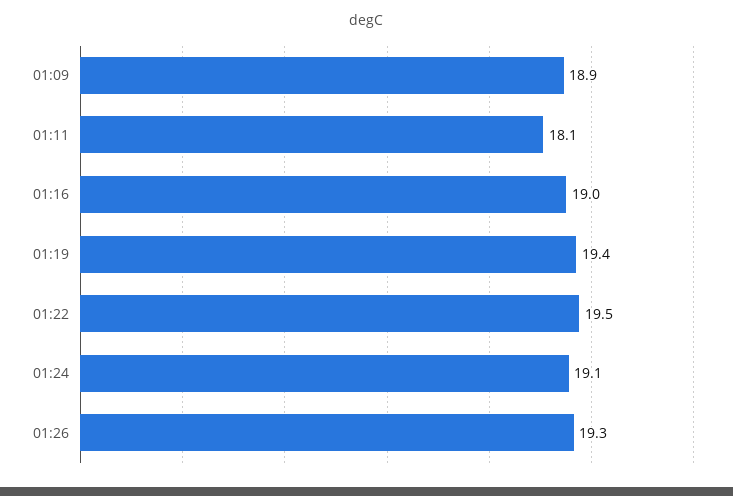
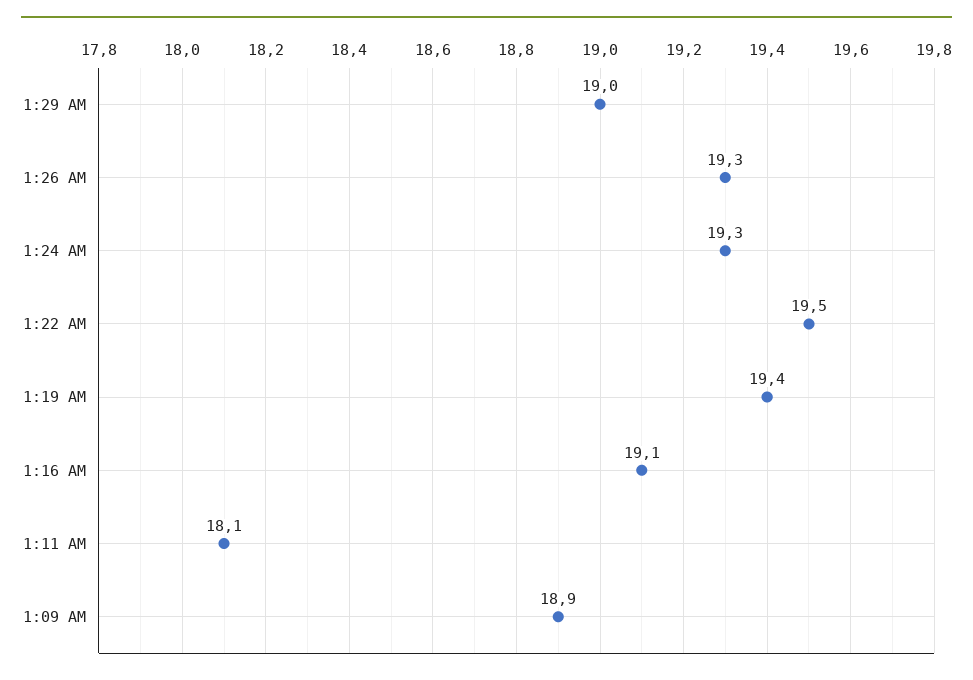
01:16: 19 -> 19.1
01:24: 19.1 -> 19.3
1:29 AM: none -> 19

